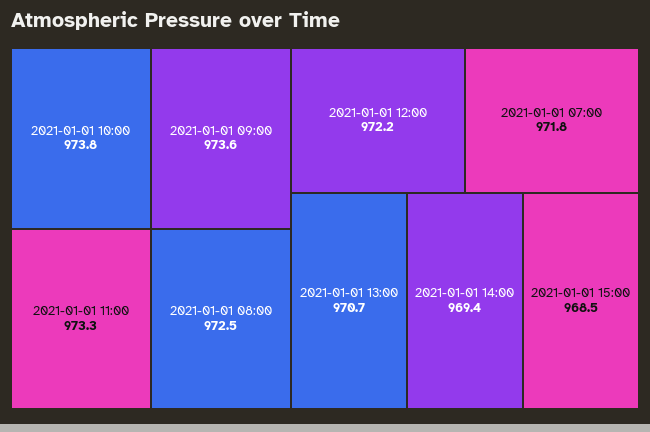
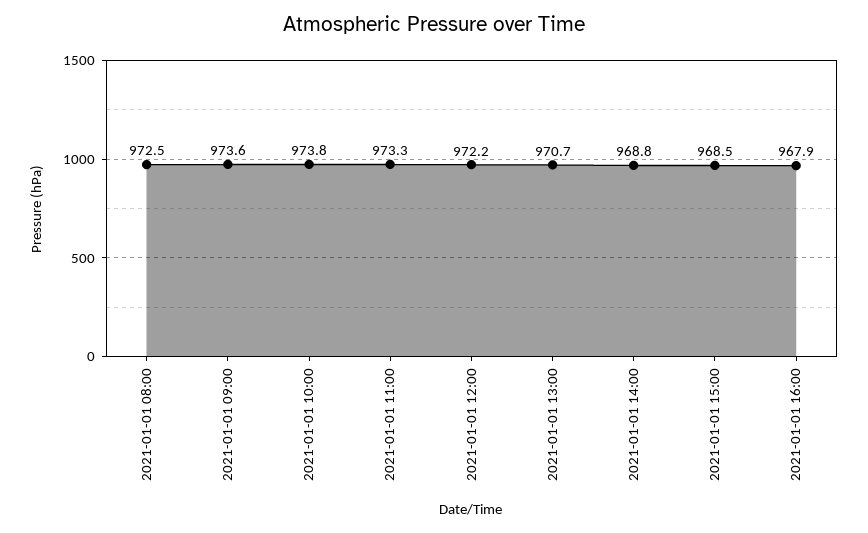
2021-01-01 07:00: 971.8 -> none
2021-01-01 14:00: 969.4 -> 968.8
2021-01-01 16:00: none -> 967.9

